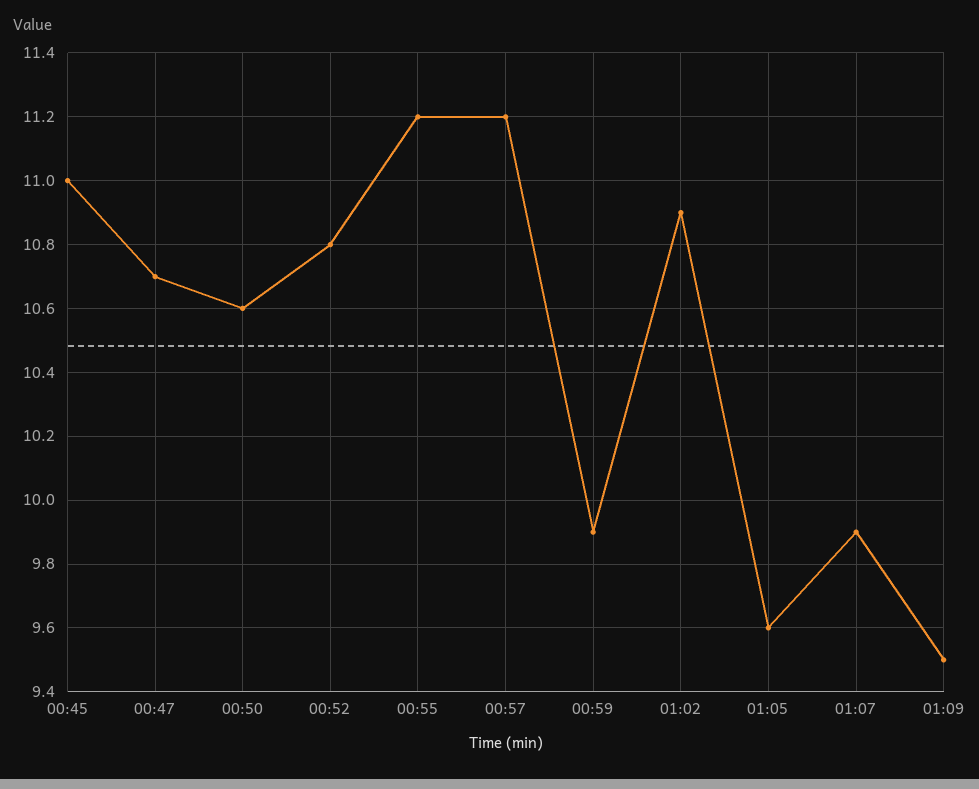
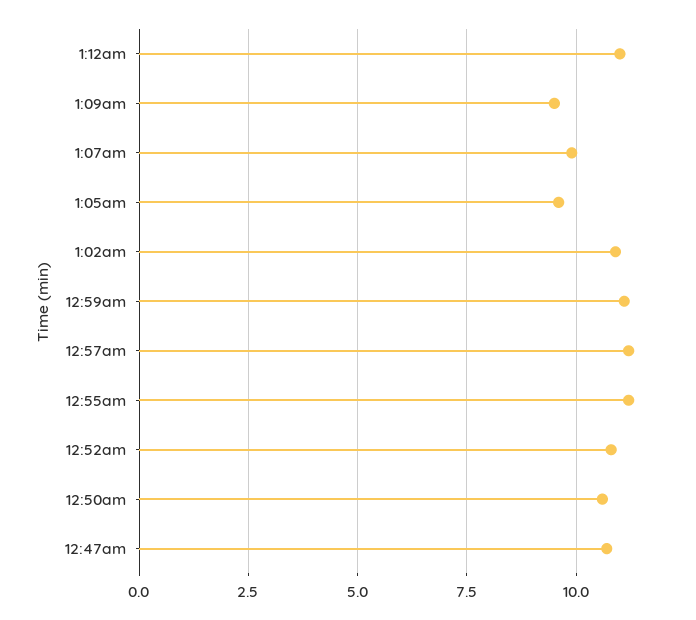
00:45: 11 -> none
00:59: 9.9 -> 11
1:12am: none -> 11

